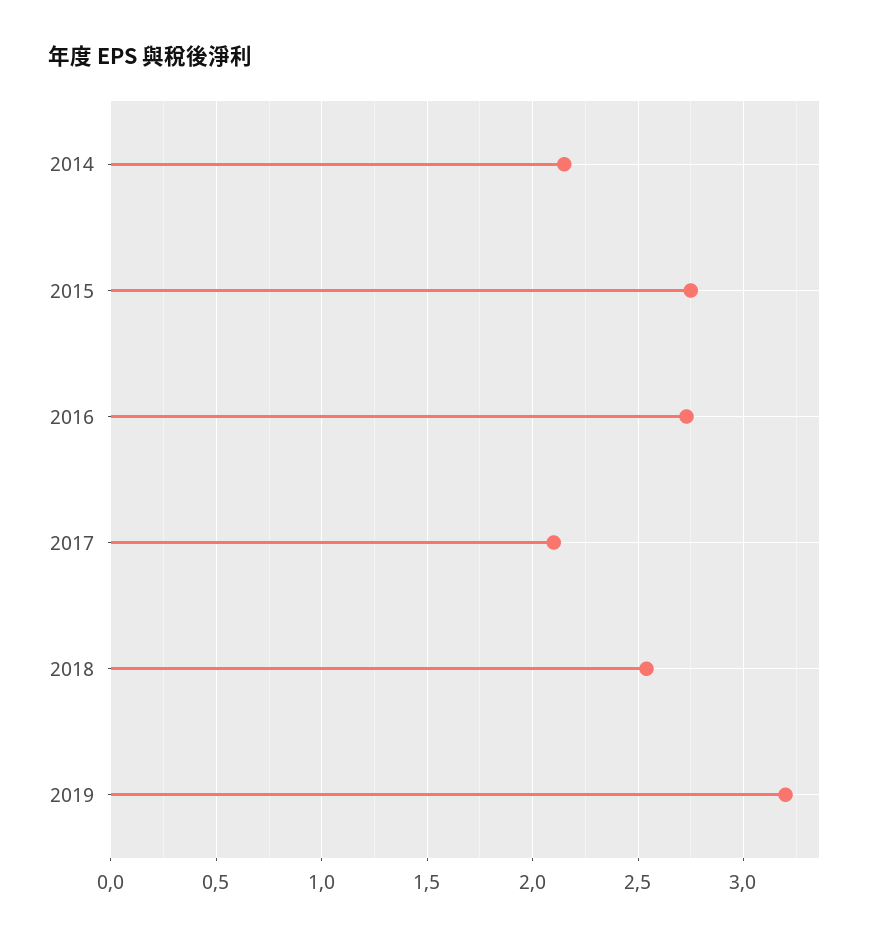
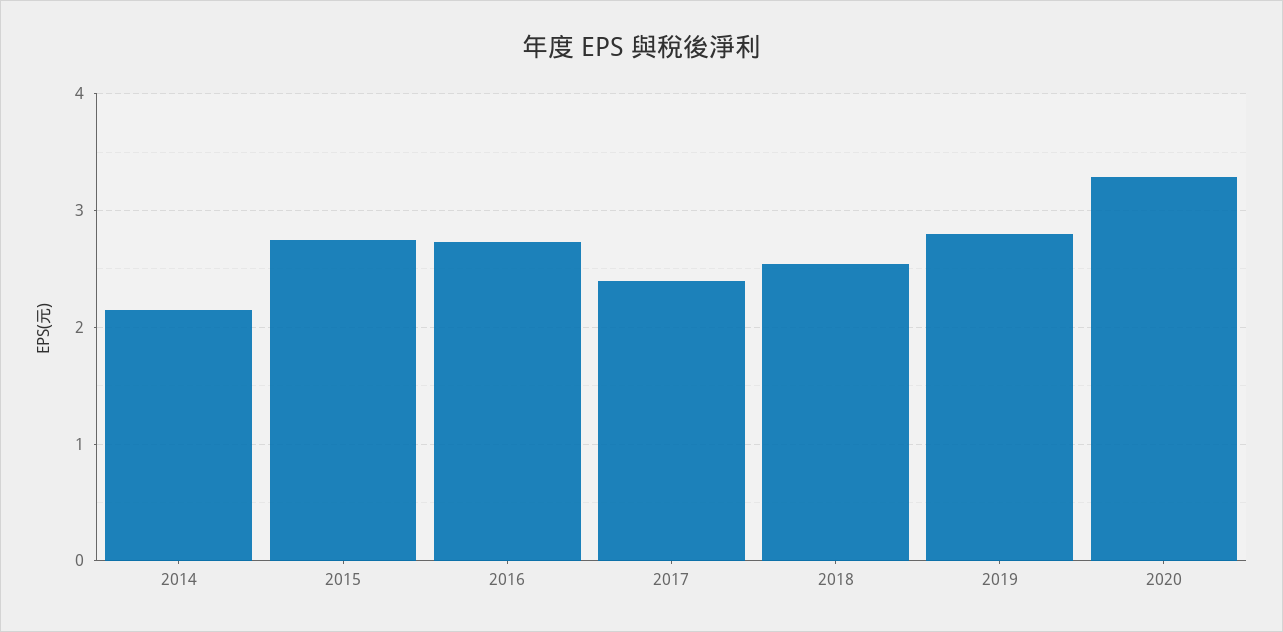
2017: 2.1 -> 2.4
2019: 3.2 -> 2.8
2020: none -> 3.3

